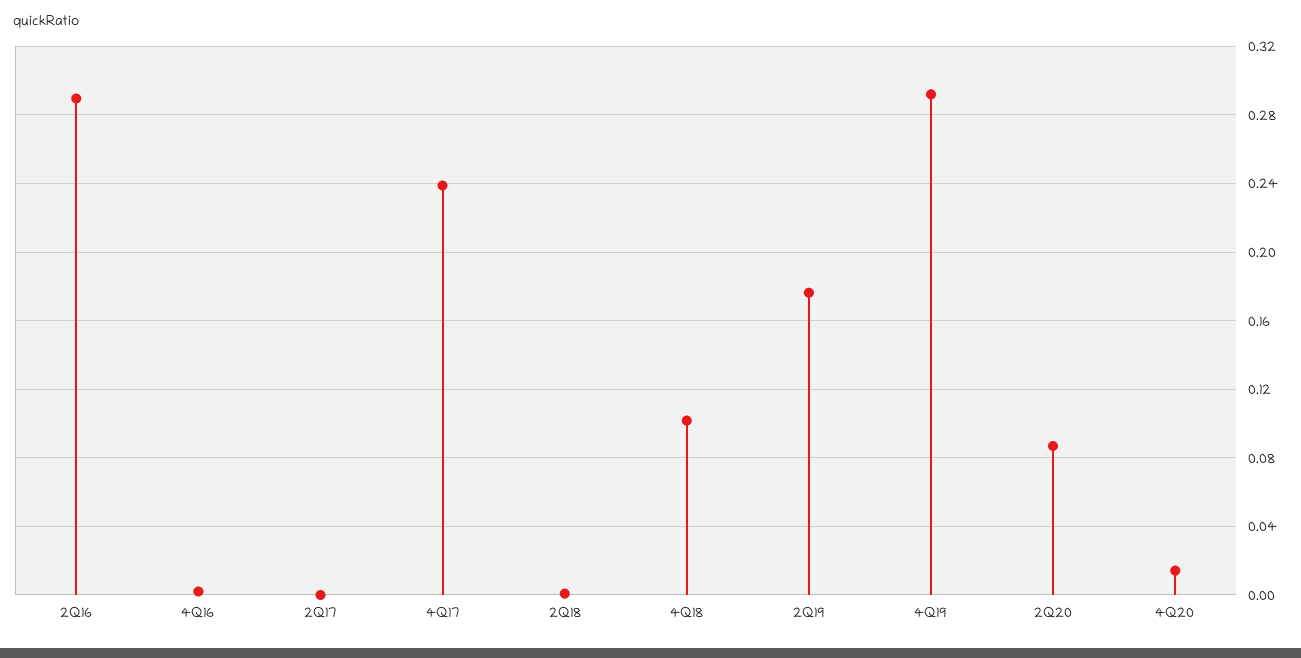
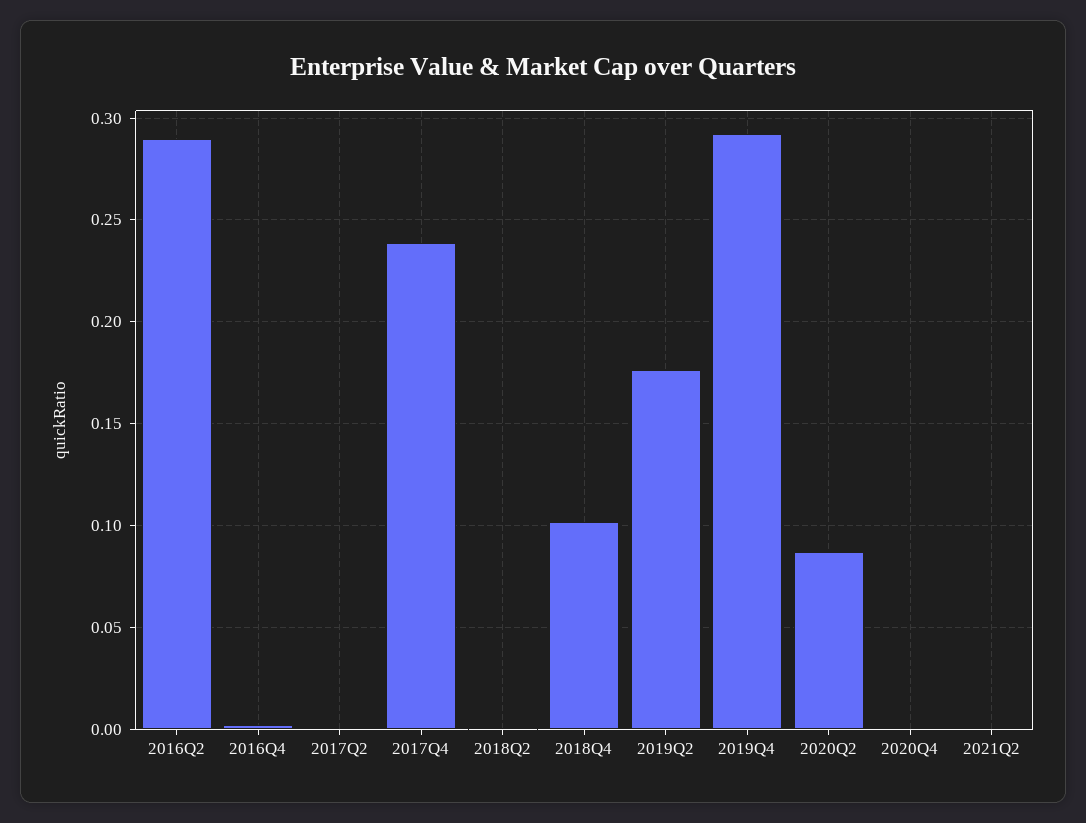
4Q20: 0.015 -> 0
2021Q2: none -> 0

